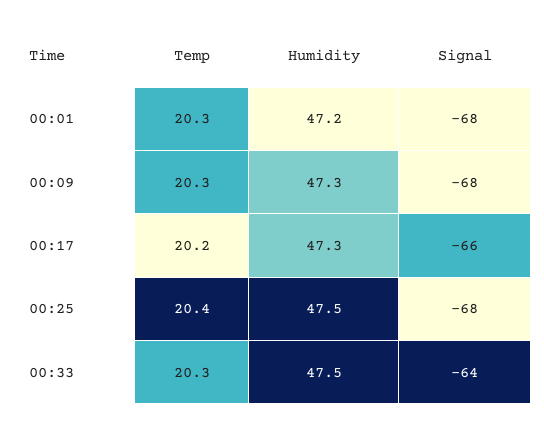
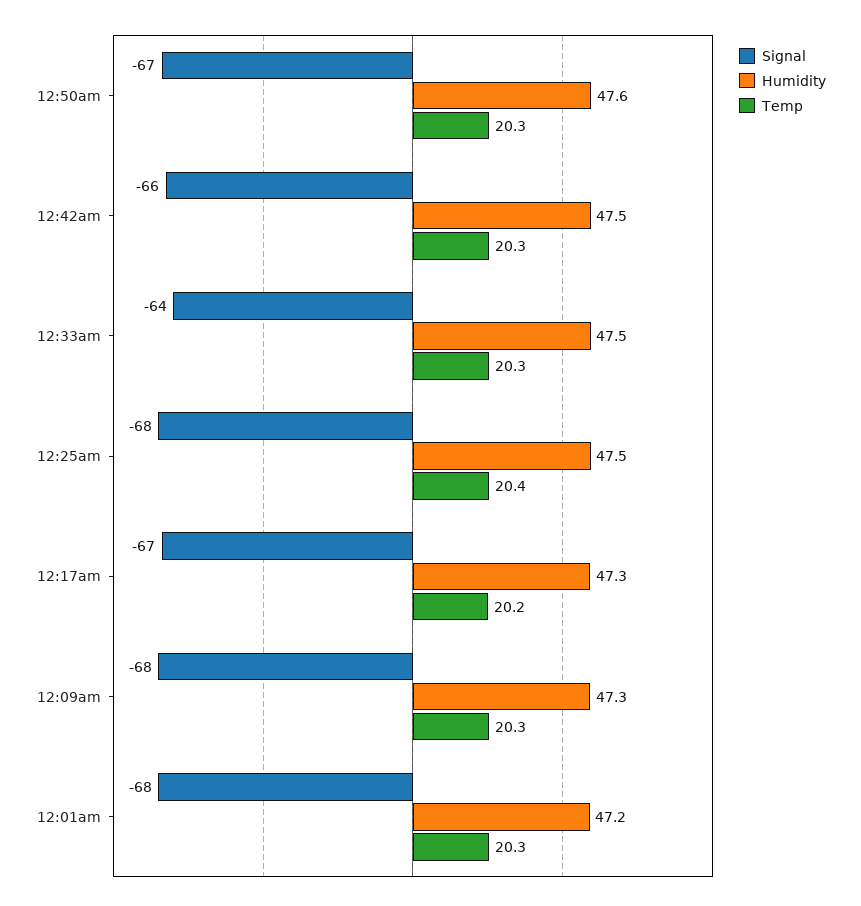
Signal, 00:17: -66 -> -67
Signal, 12:50am: none -> -67
Humidity, 12:50am: none -> 47.6
Temp, 12:50am: none -> 20.3
Signal, 12:42am: none -> -66
Humidity, 12:42am: none -> 47.5
Temp, 12:42am: none -> 20.3

